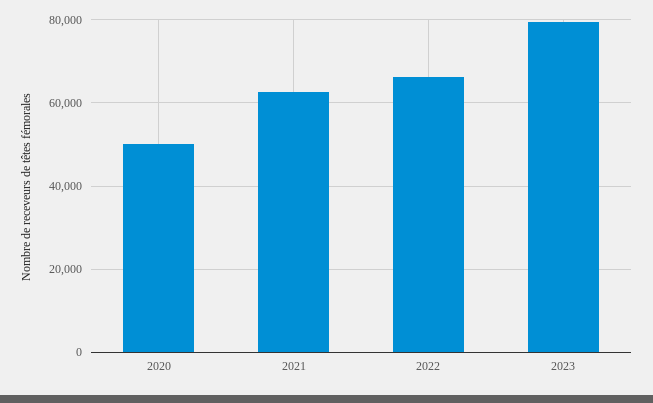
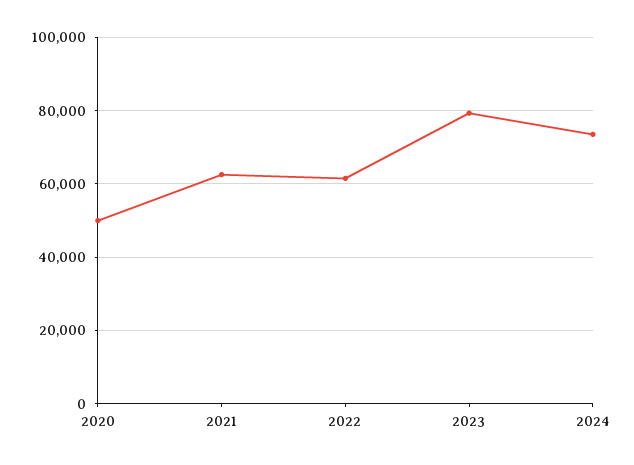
2022: 66000 -> 62000
2024: none -> 74000

